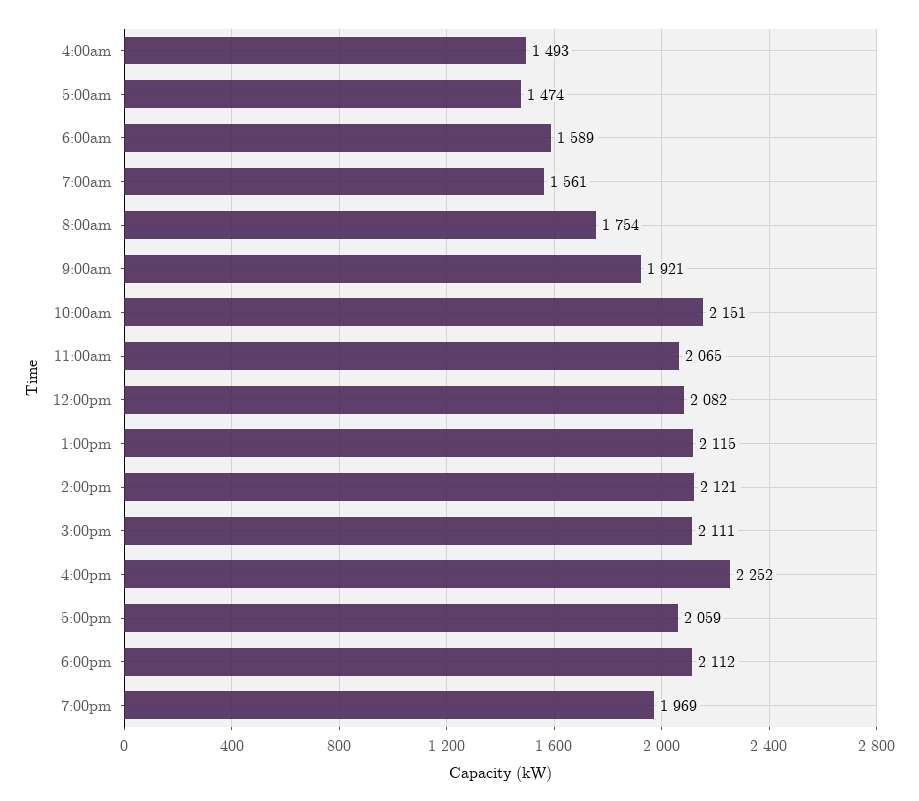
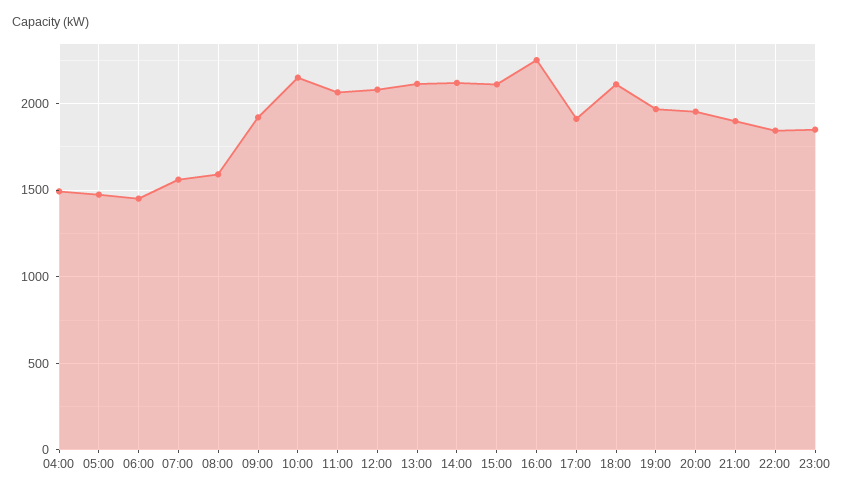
6:00am: 1589 -> 1450
8:00am: 1754 -> 1600
5:00pm: 2059 -> 1900
20:00: none -> 1950
21:00: none -> 1900
22:00: none -> 1850
23:00: none -> 1850

